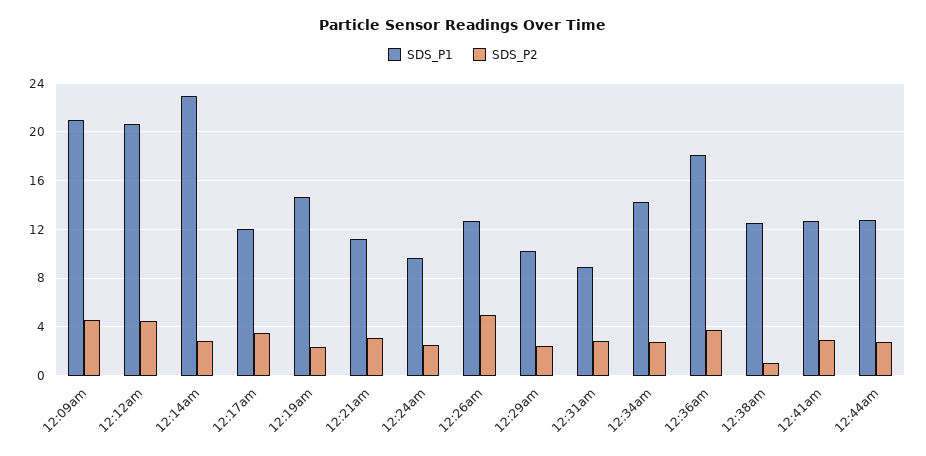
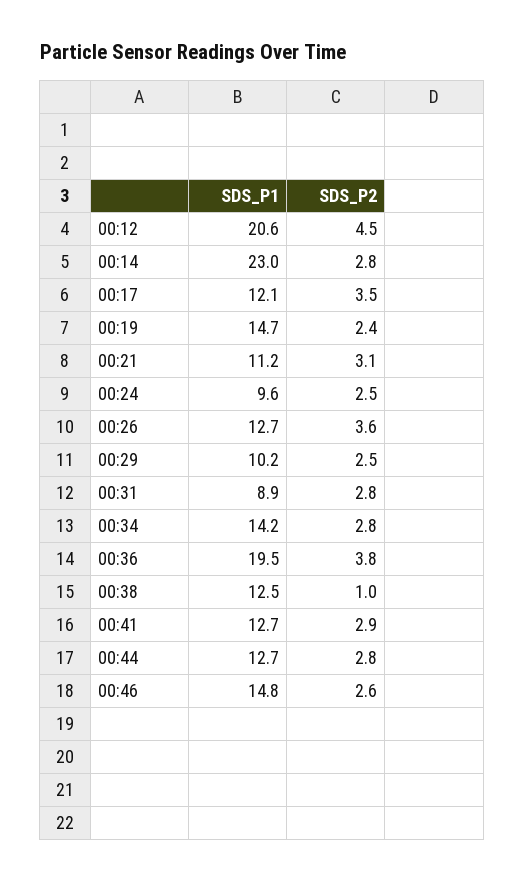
SDS_P1, 12:09am: 21 -> none
SDS_P2, 12:09am: 4.5 -> none
SDS_P2, 12:26am: 5 -> 3.6
SDS_P1, 12:36am: 18 -> 19.5
SDS_P1, 00:46: none -> 14.8
SDS_P2, 00:46: none -> 2.6

